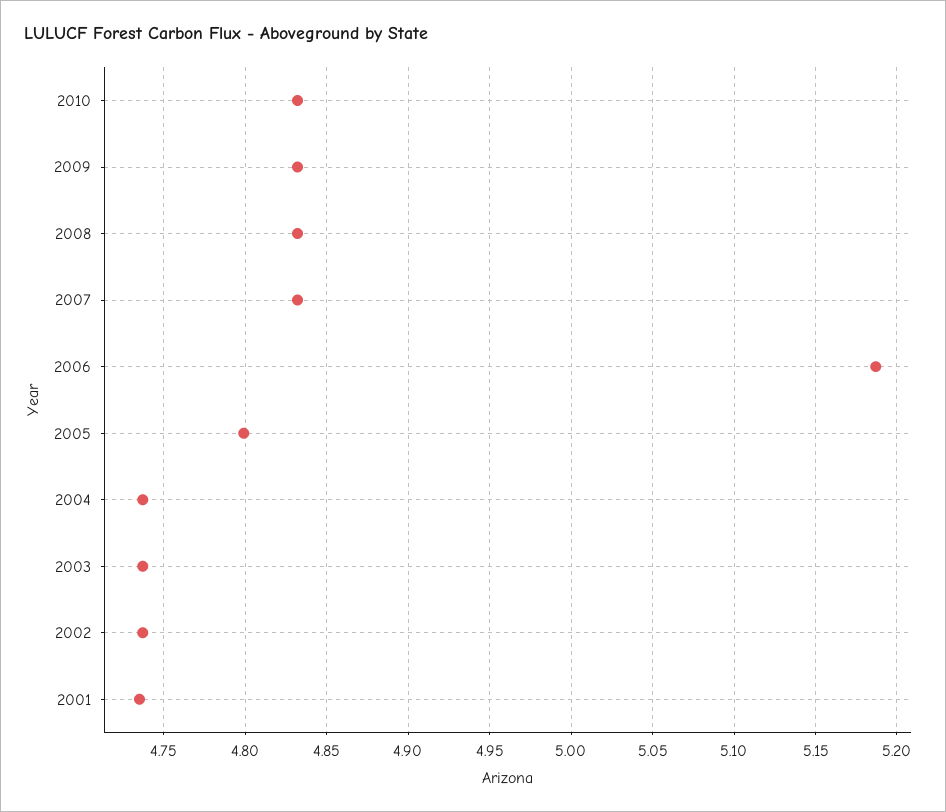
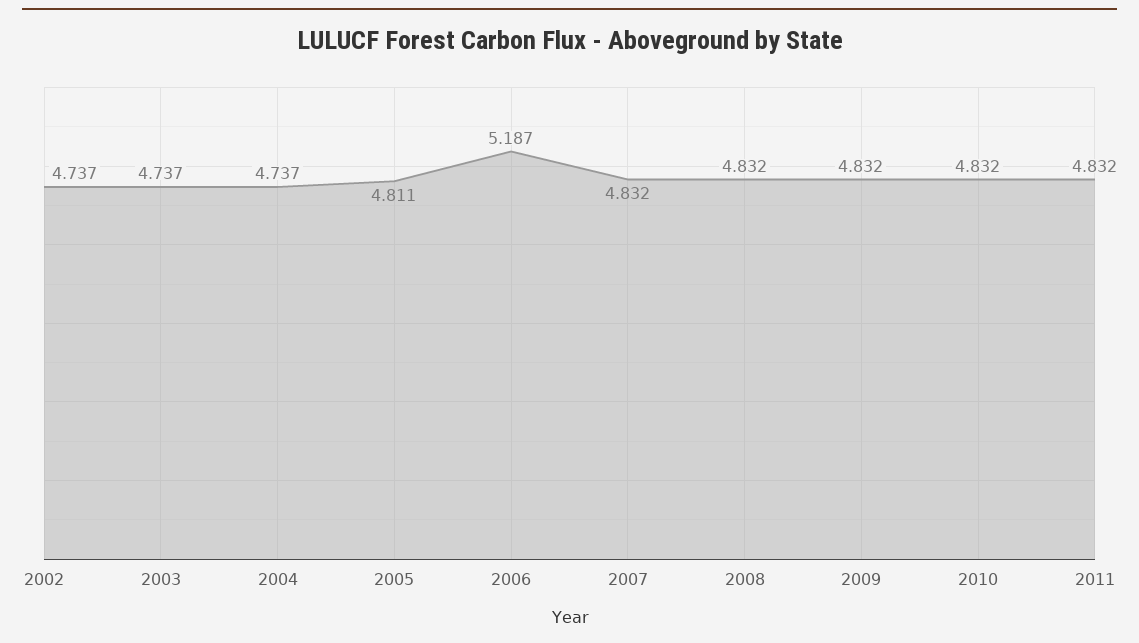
2005: 4.8 -> 4.811
2001: 4.735 -> none
2011: none -> 4.832

